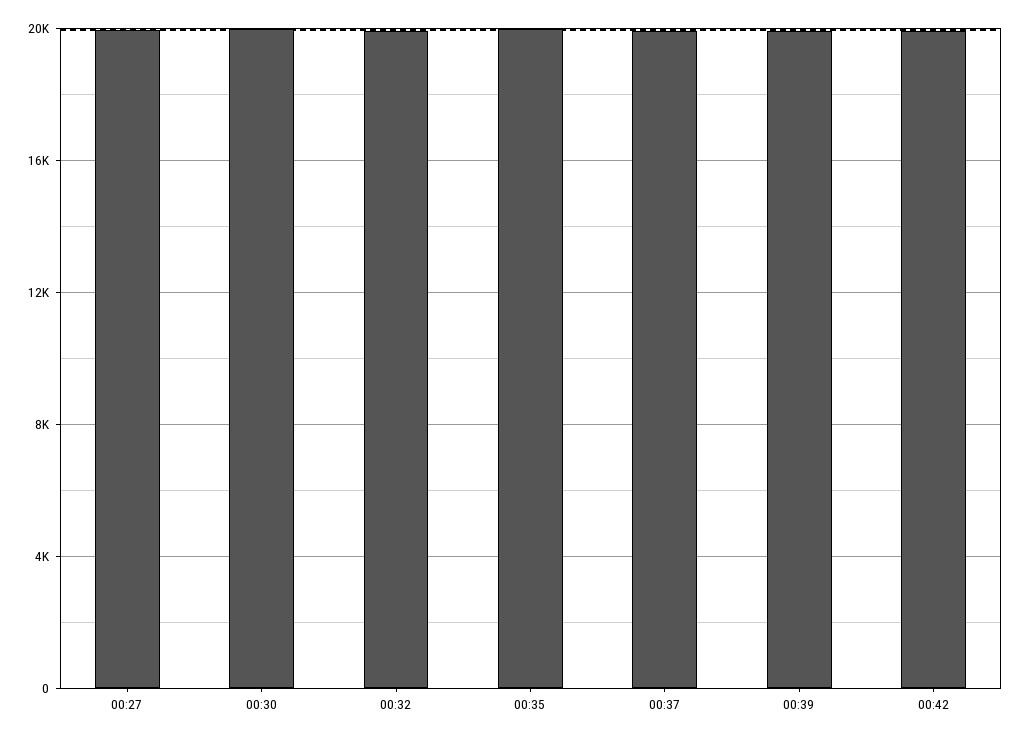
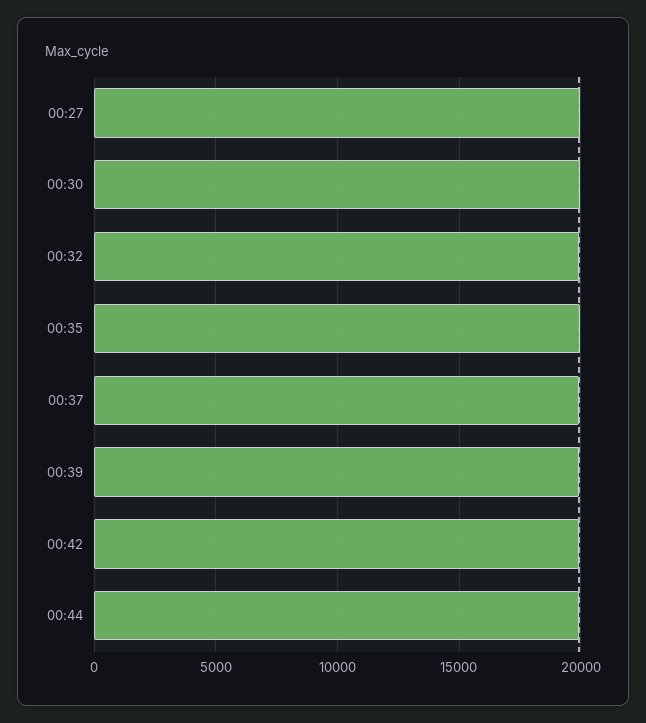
00:44: none -> 20000

